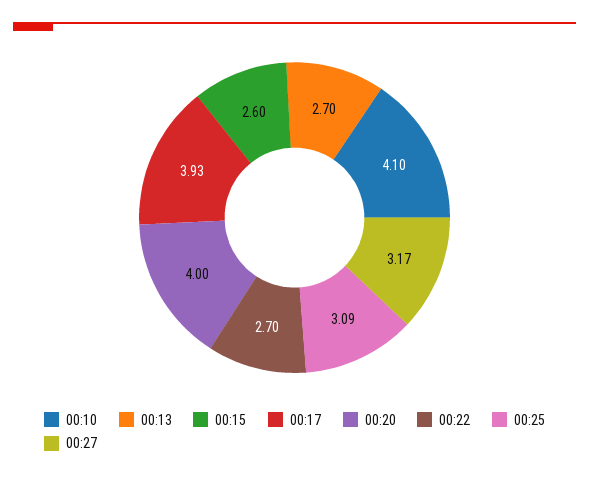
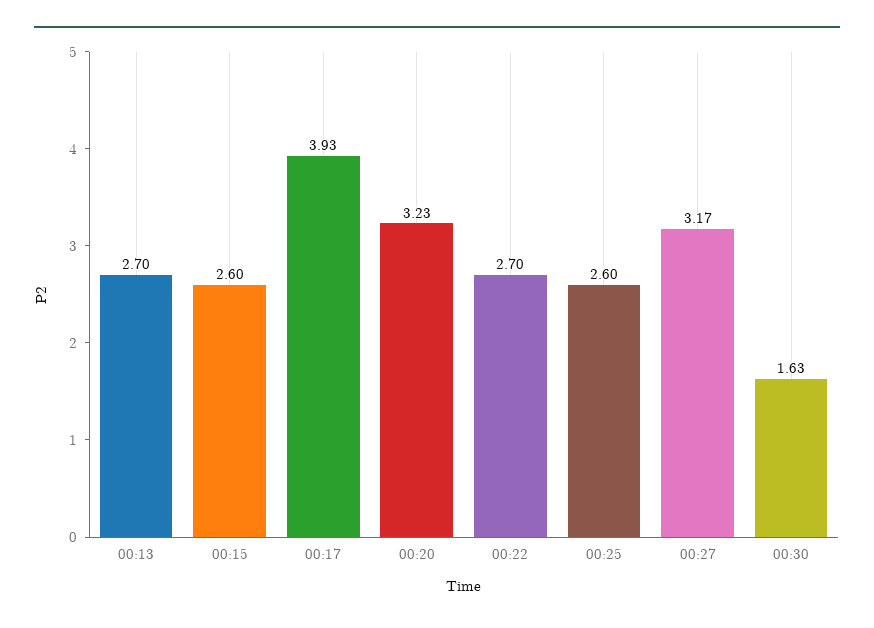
00:10: 4.1 -> none
00:20: 4 -> 3.23
00:25: 3.09 -> 2.6
00:30: none -> 1.63

